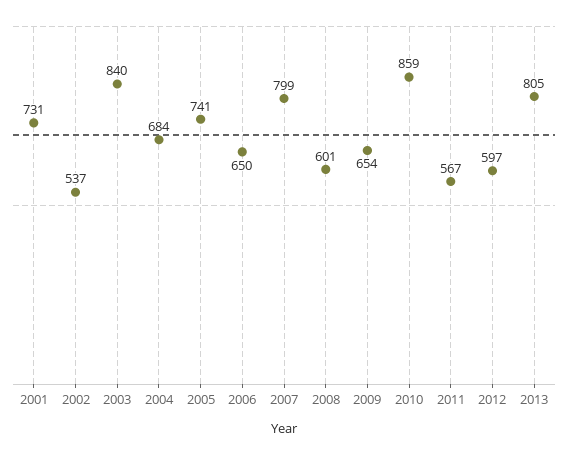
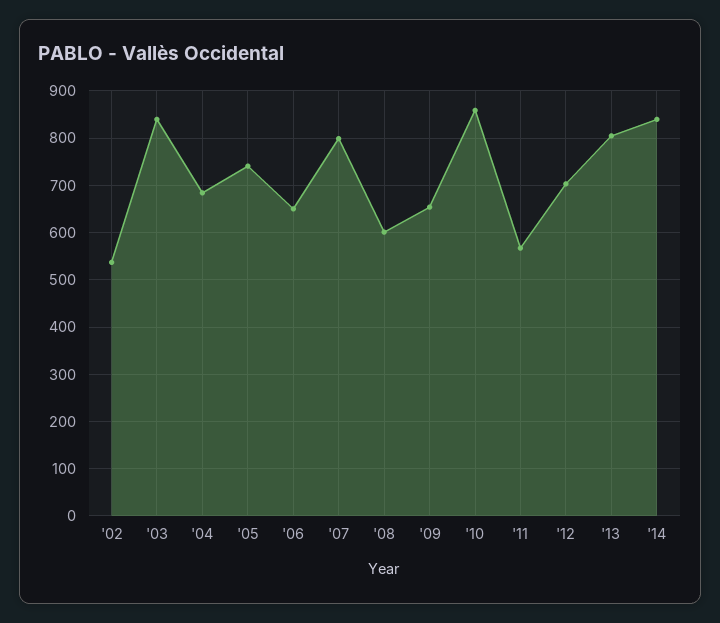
2001: 731 -> none
2012: 597 -> 700
'14: none -> 840

